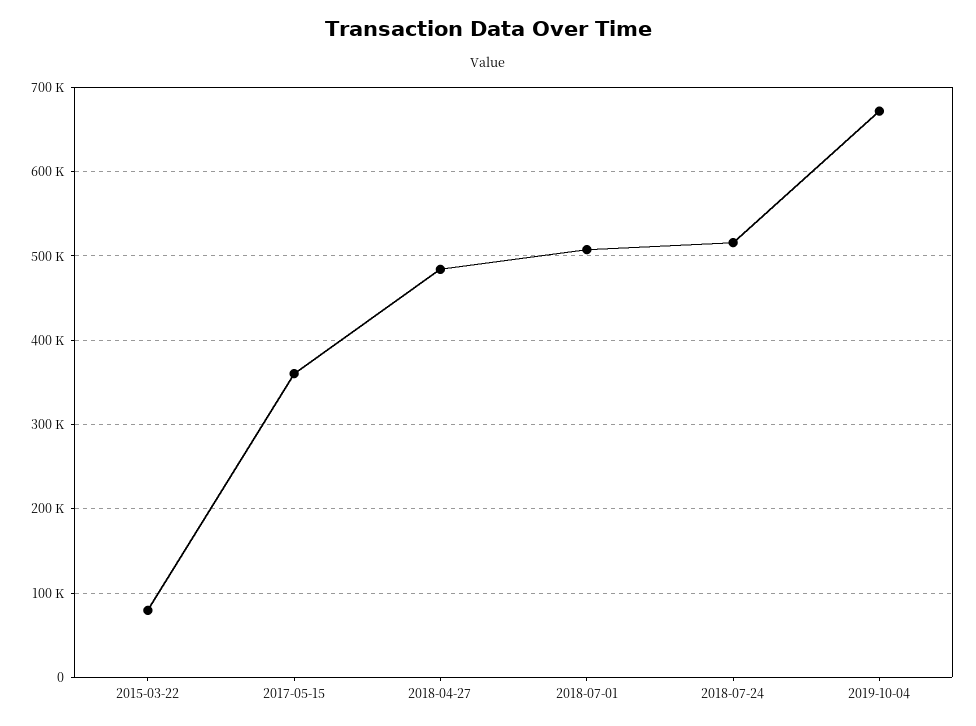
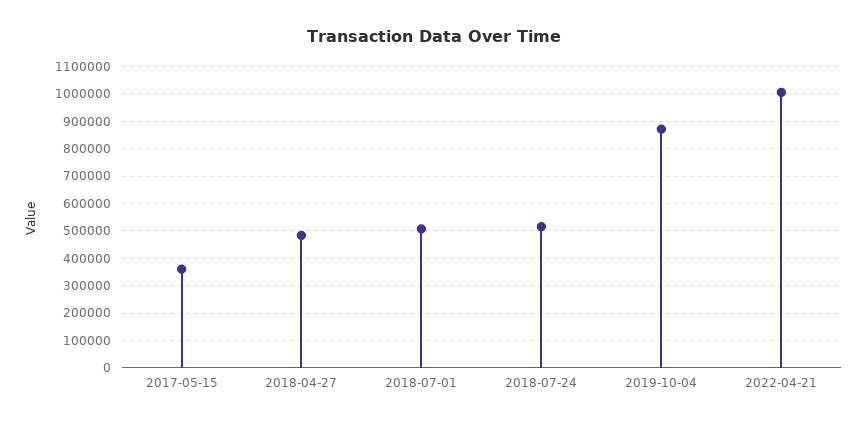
2015-03-22: 80000 -> none
2019-10-04: 670000 -> 875000
2022-04-21: none -> 1000000

